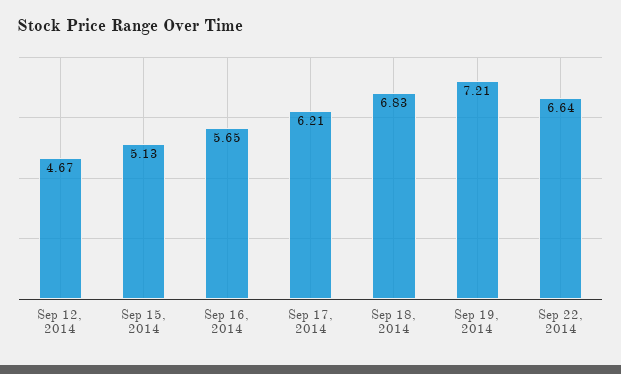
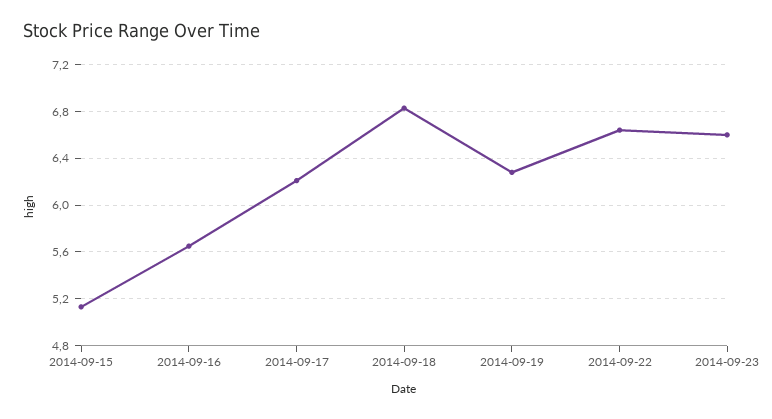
Sep 12, 2014: 4.67 -> none
Sep 19, 2014: 7.21 -> 6.3
2014-09-23: none -> 6.6

